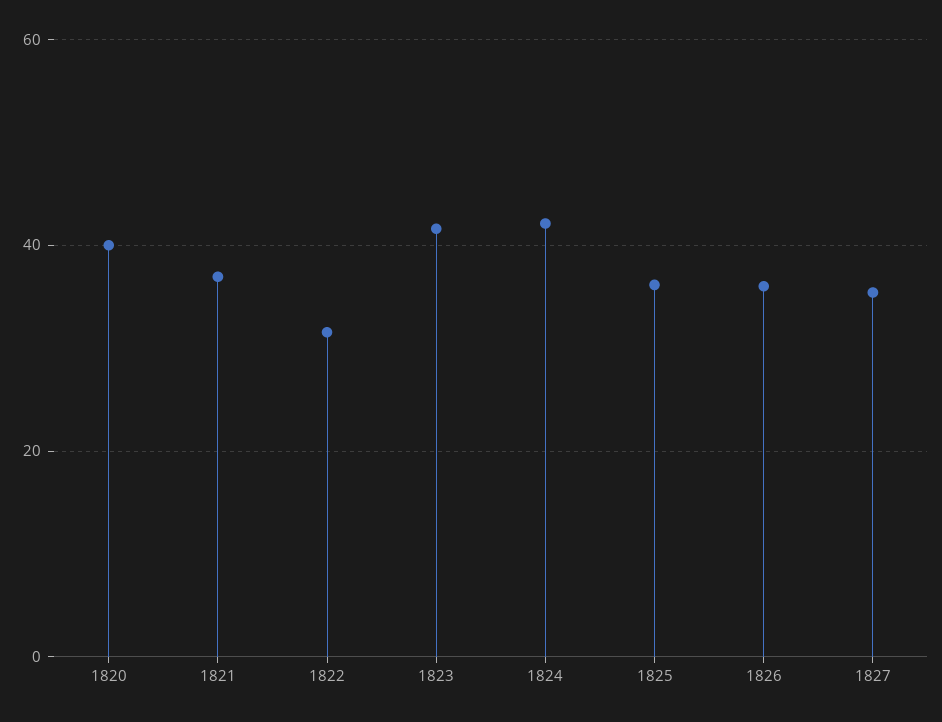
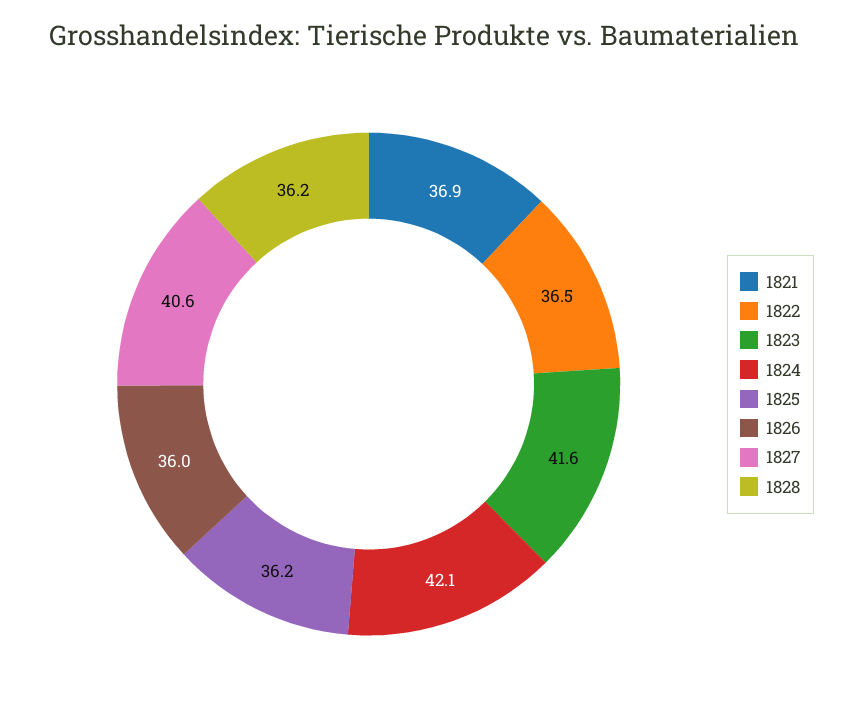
1820: 40 -> none
1822: 32 -> 36.5
1827: 36 -> 40.6
1828: none -> 36.2

